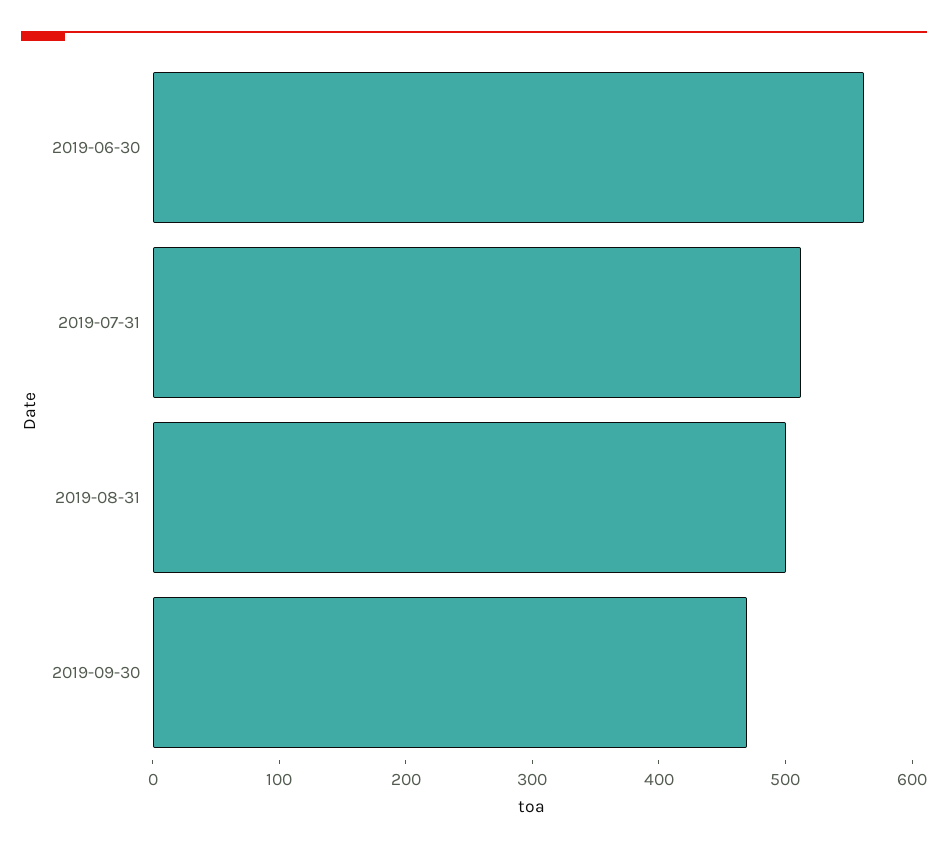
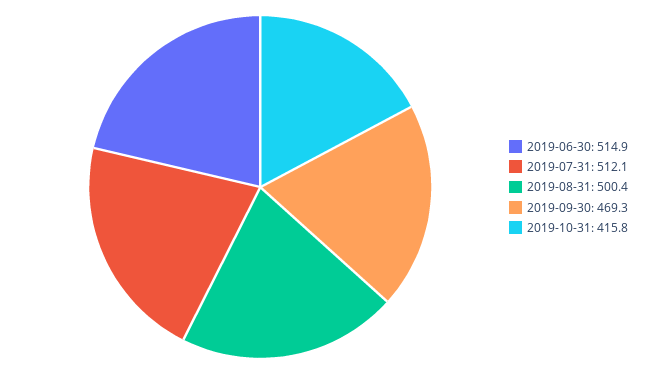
2019-06-30: 560 -> 514.9
2019-10-31: none -> 415.8

